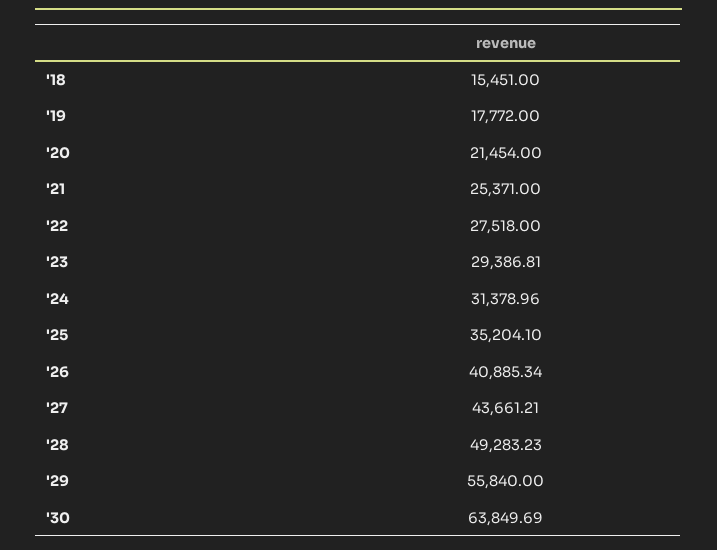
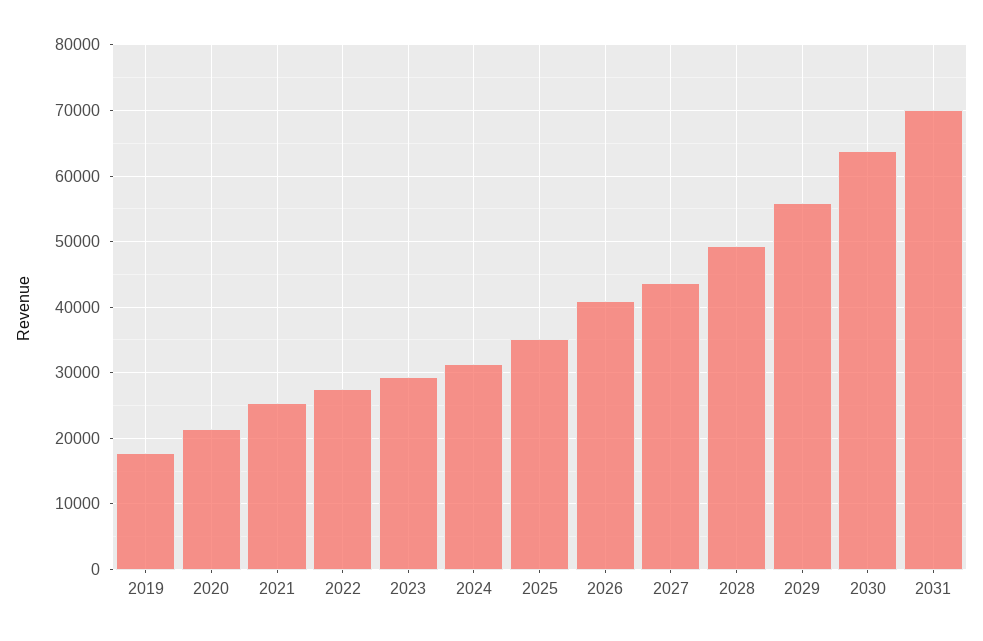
'18: 15451 -> none
2031: none -> 70000

